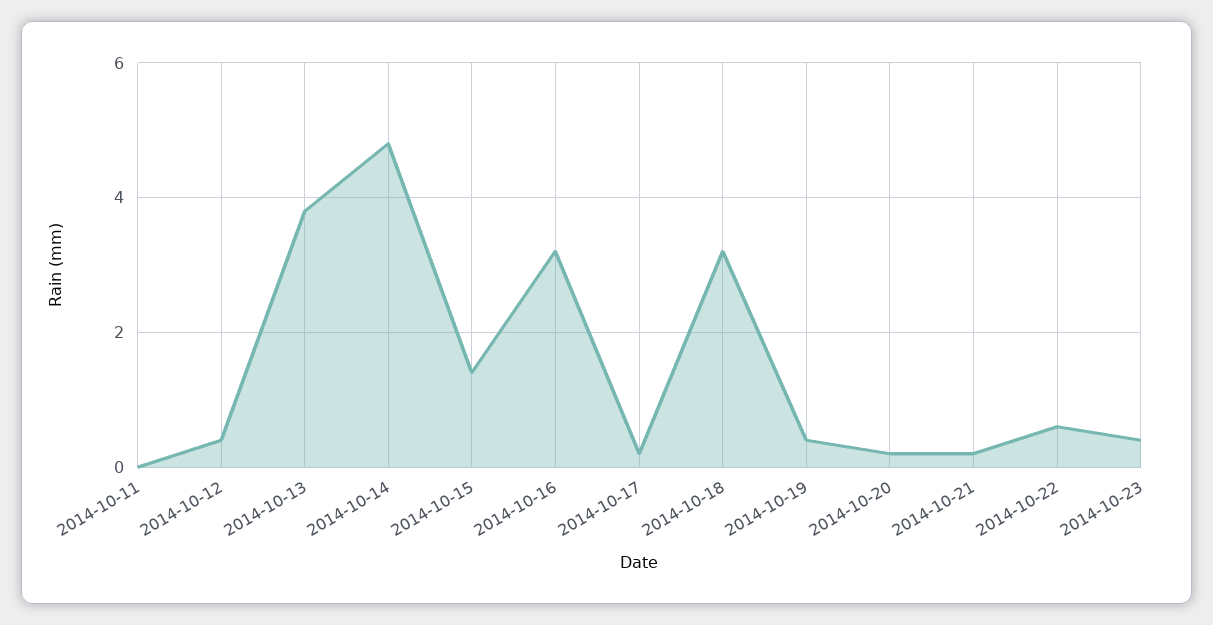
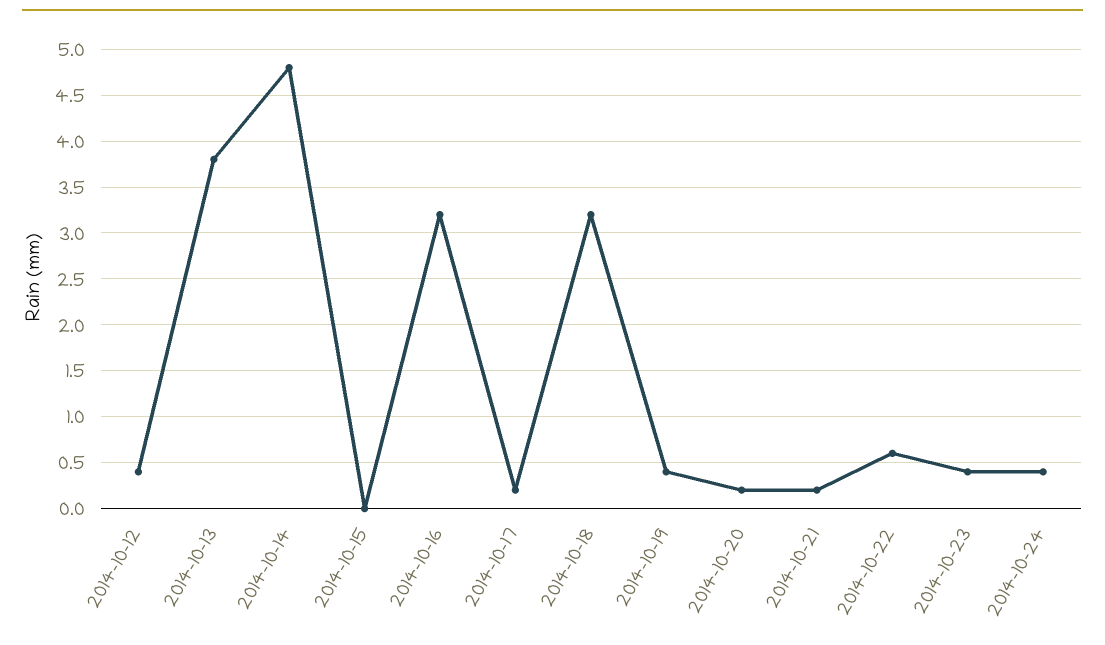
2014-10-11: 0 -> none
2014-10-15: 1.5 -> 0
2014-10-24: none -> 0.4

